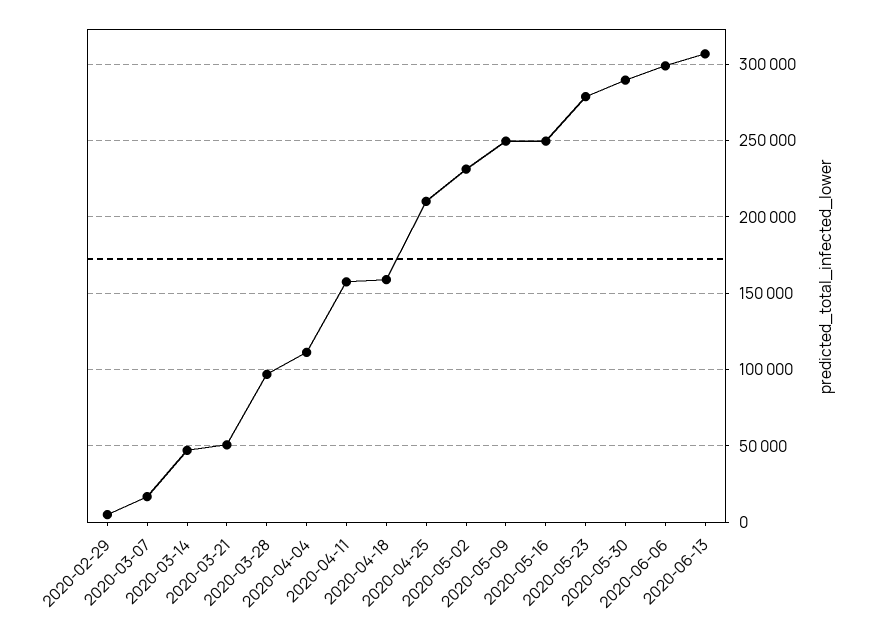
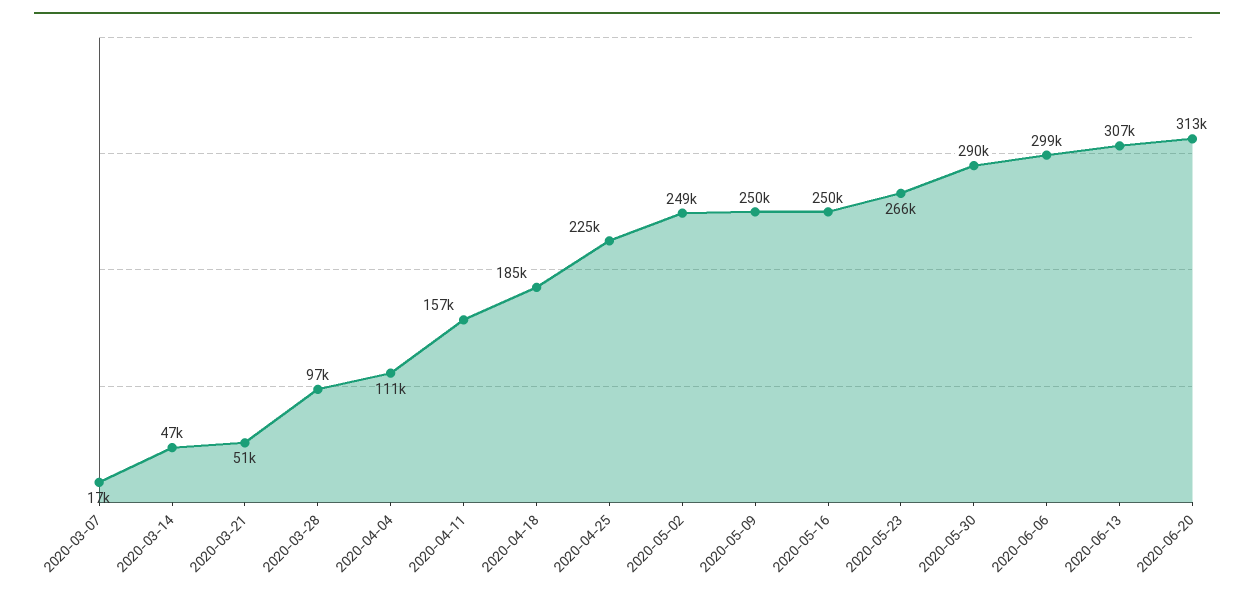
2020-02-29: 5000 -> none
2020-04-18: 160000 -> 185000
2020-04-25: 210000 -> 225000
2020-05-02: 230000 -> 249000
2020-05-23: 280000 -> 266000
2020-06-20: none -> 313000

